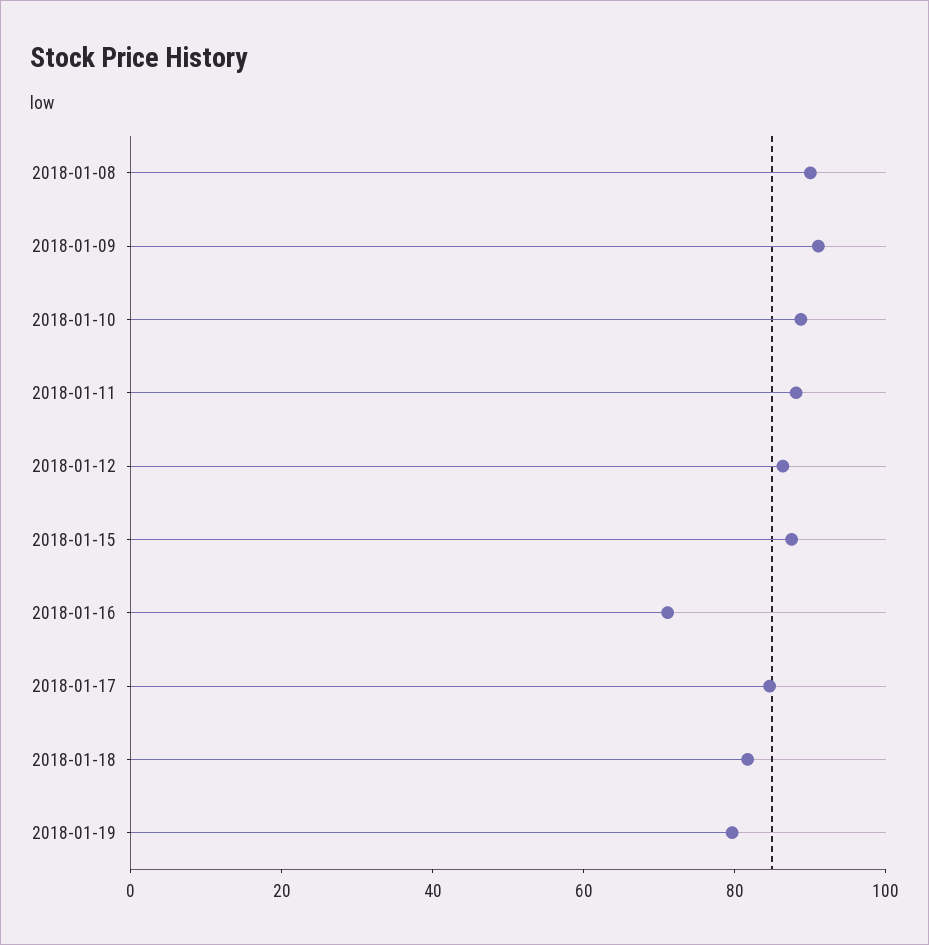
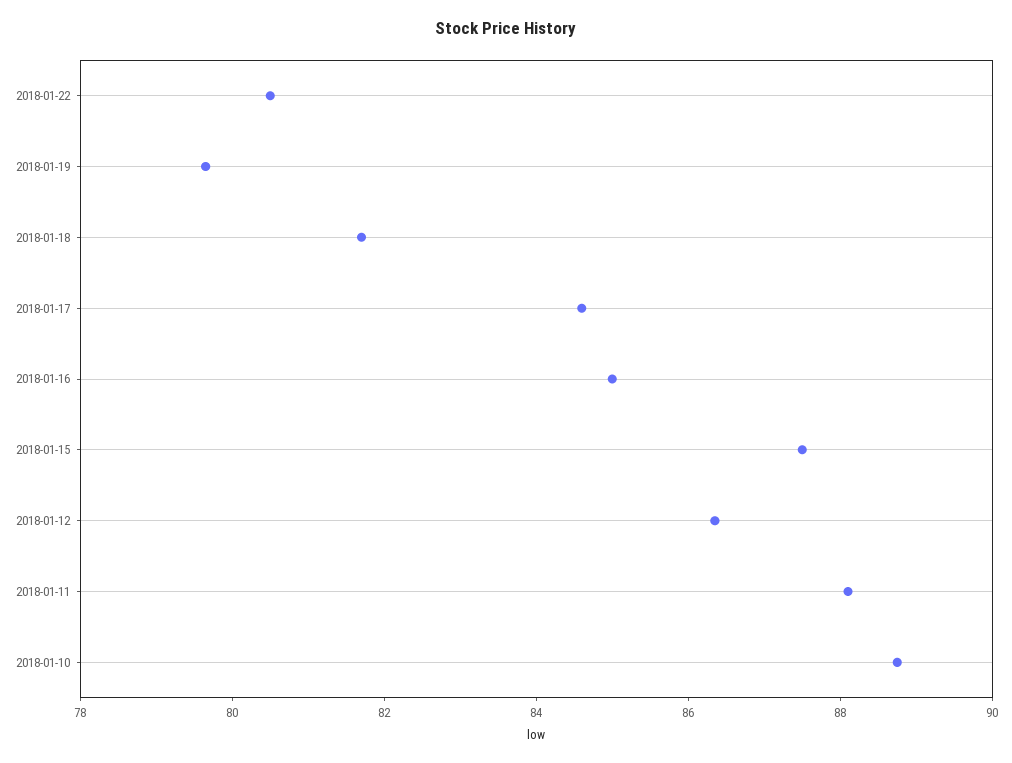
2018-01-08: 90 -> none
2018-01-09: 90 -> none
2018-01-16: 70 -> 85
2018-01-22: none -> 80.5

